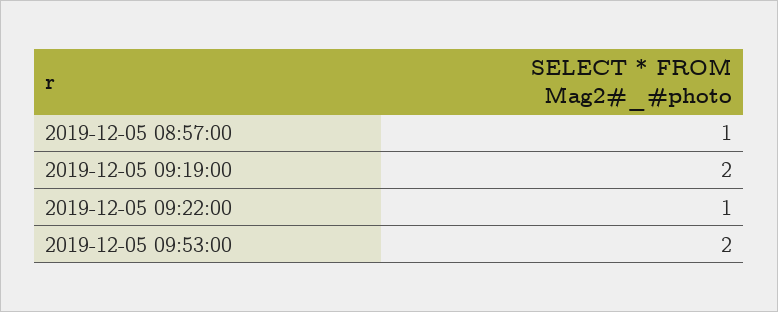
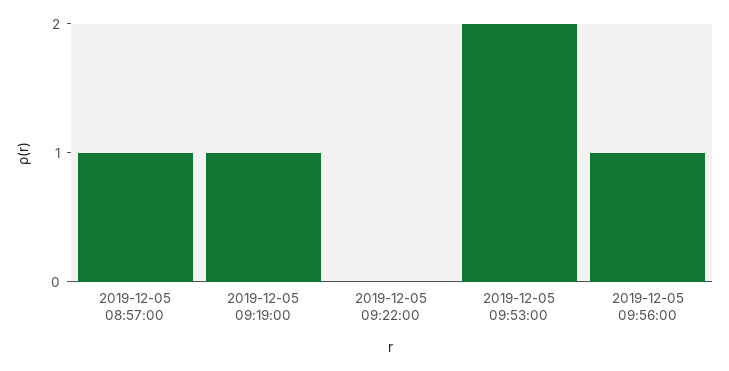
2019-12-05 09:19:00: 2 -> 1
2019-12-05 09:22:00: 1 -> 0
2019-12-05 09:56:00: none -> 1

